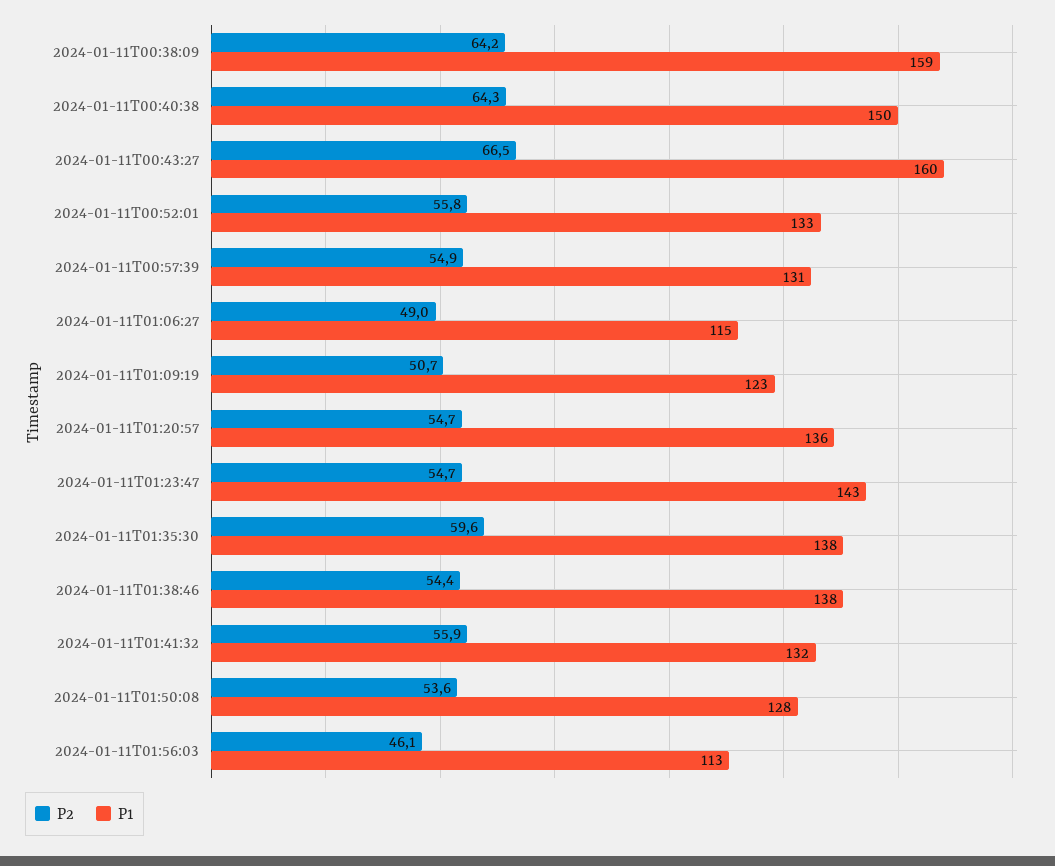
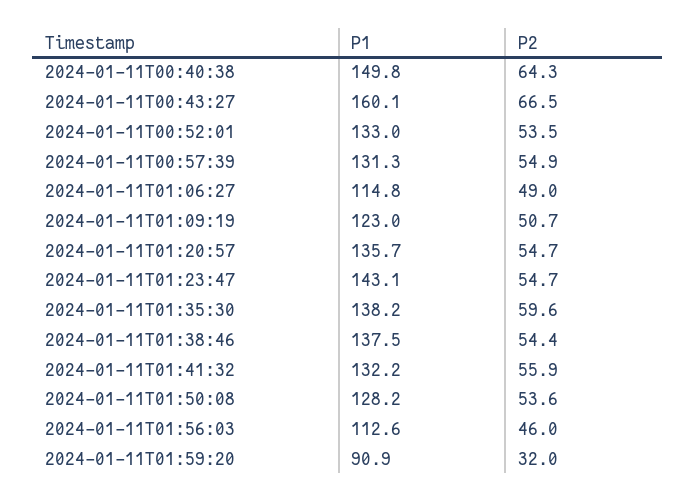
P2, 2024-01-11T00:38:09: 64.2 -> none
P1, 2024-01-11T00:38:09: 159 -> none
P2, 2024-01-11T00:52:01: 55.8 -> 53.5
P2, 2024-01-11T01:56:03: 46.1 -> 46
P1, 2024-01-11T01:59:20: none -> 90.9
P2, 2024-01-11T01:59:20: none -> 32

